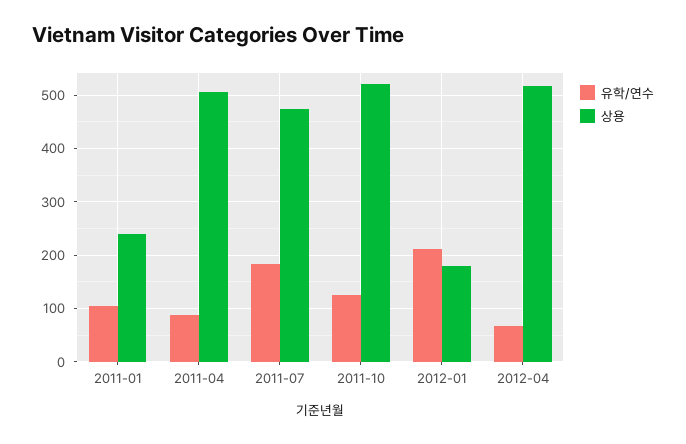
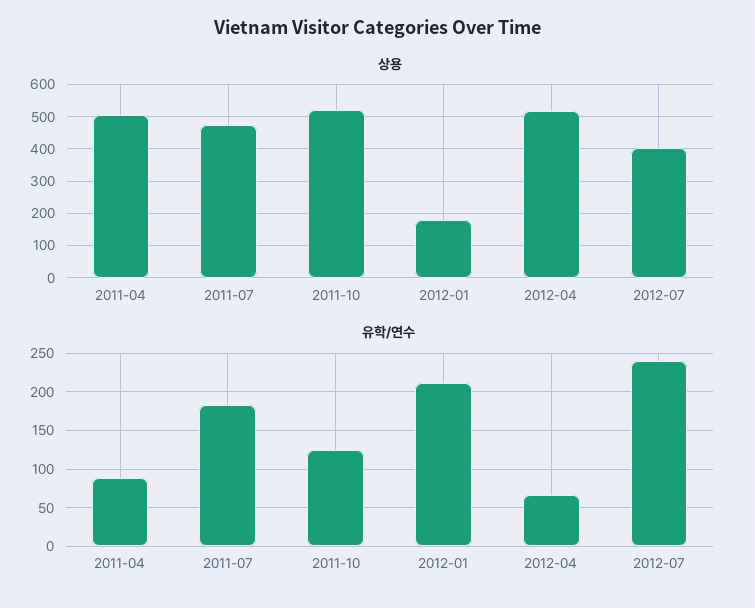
유학/연수, 2011-01: 100 -> none
상용, 2011-01: 240 -> none
상용, 2012-07: none -> 400
유학/연수, 2012-07: none -> 240

